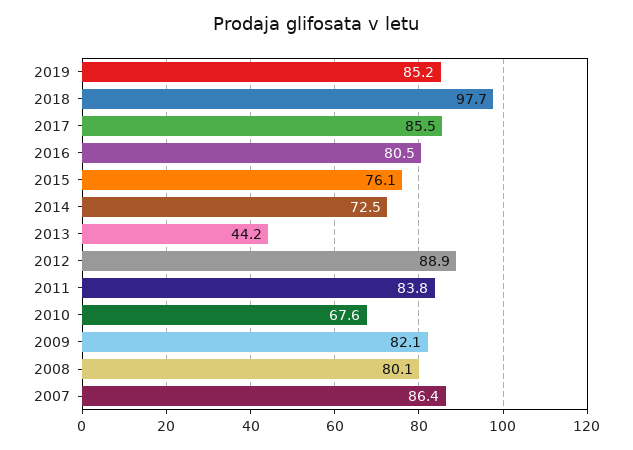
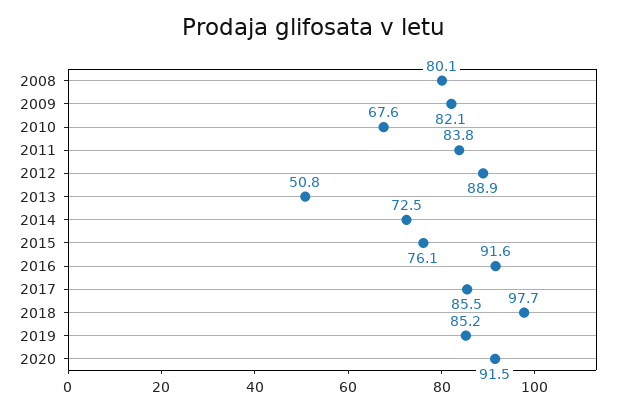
2016: 80.5 -> 91.6
2013: 44.2 -> 50.8
2007: 86.4 -> none
2020: none -> 91.5

